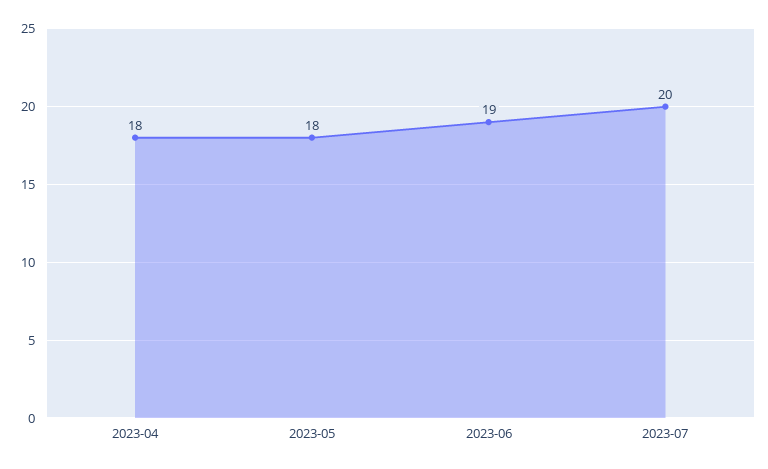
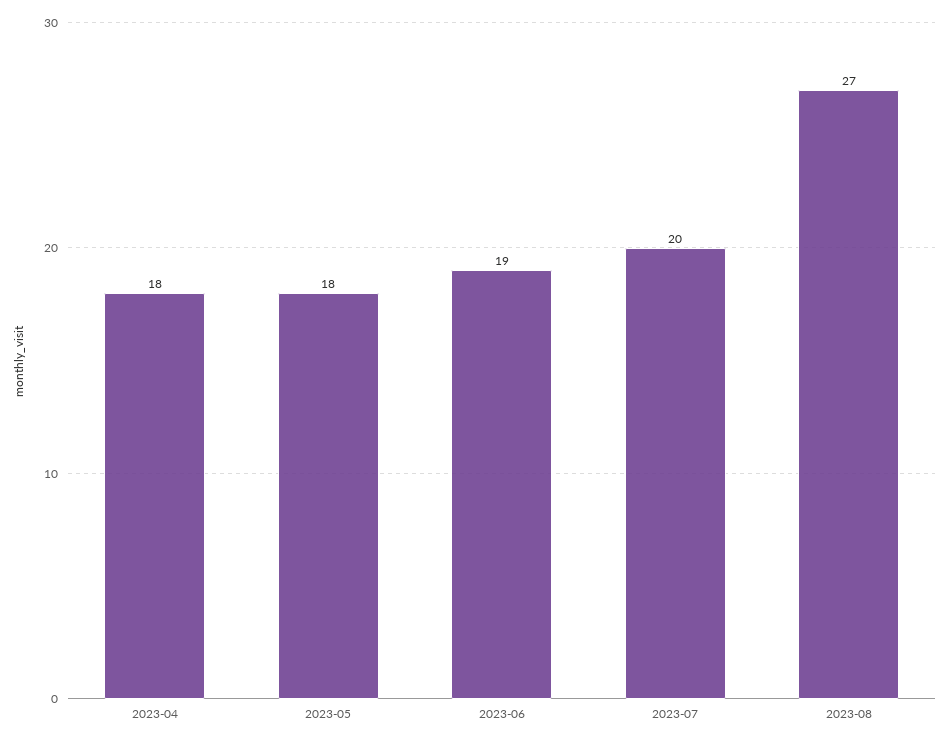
2023-08: none -> 27

